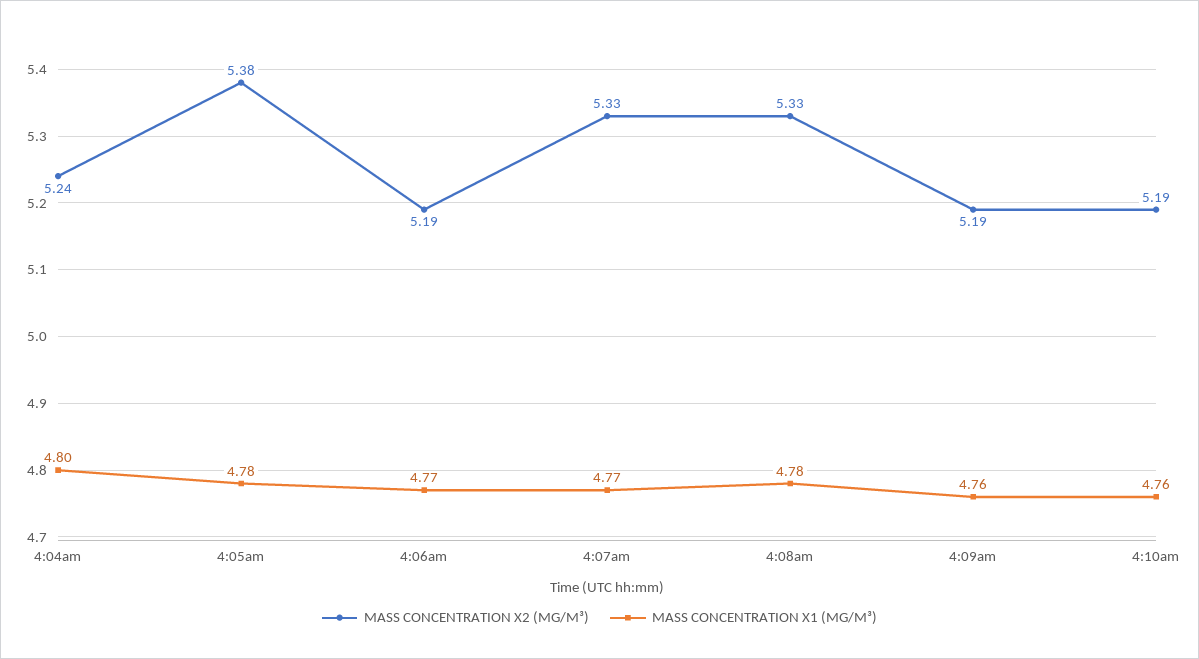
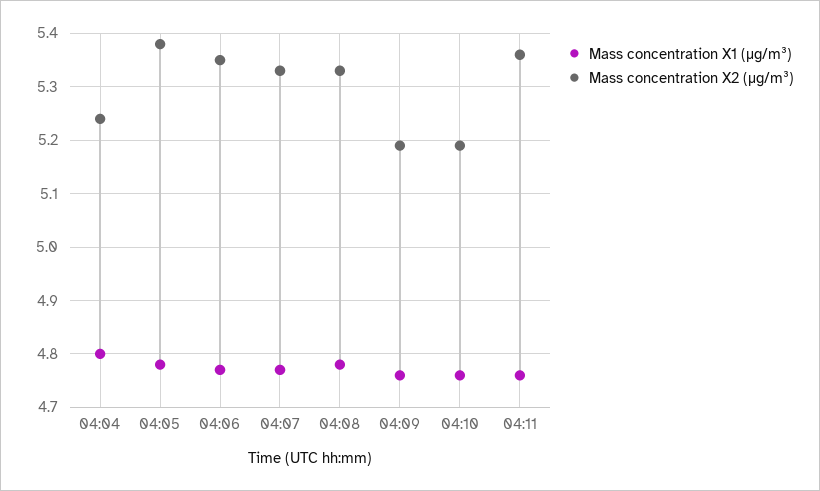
MASS CONCENTRATION X2 (ΜG/M³), 4:06am: 5.19 -> 5.35
MASS CONCENTRATION X1 (ΜG/M³), 04:11: none -> 4.75
MASS CONCENTRATION X2 (ΜG/M³), 04:11: none -> 5.35

